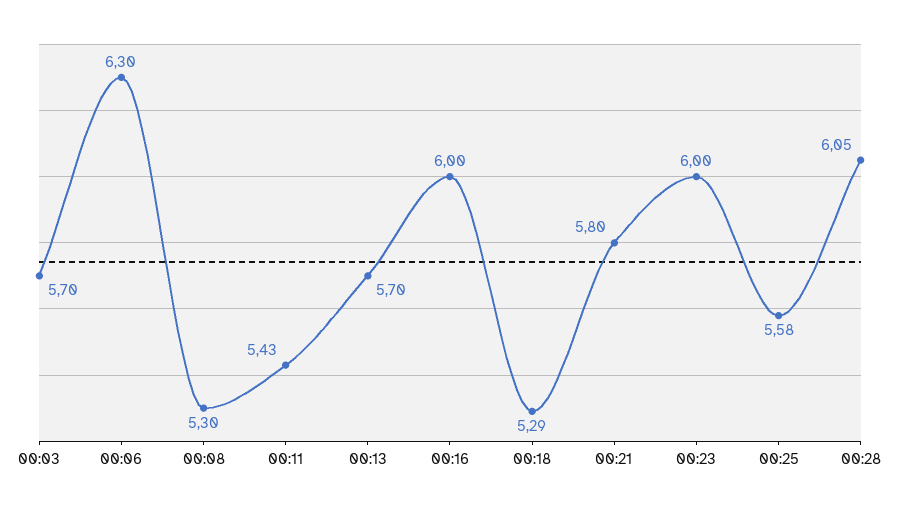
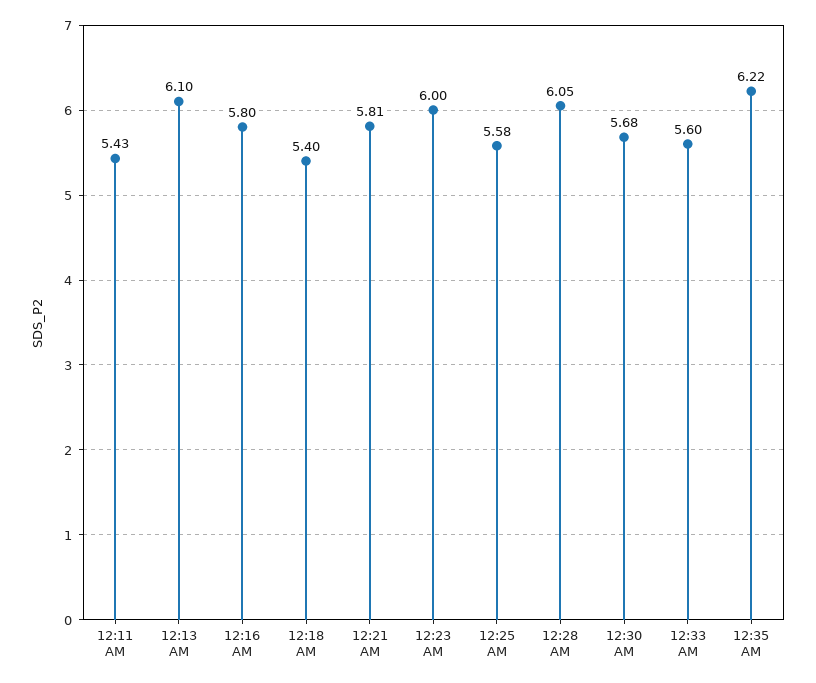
00:03: 5.7 -> none
00:06: 6.3 -> none
00:08: 5.3 -> none
00:13: 5.7 -> 6.1
00:16: 6 -> 5.8
00:18: 5.29 -> 5.4
00:21: 5.8 -> 5.81
12:30 AM: none -> 5.68
12:33 AM: none -> 5.6
12:35 AM: none -> 6.22

